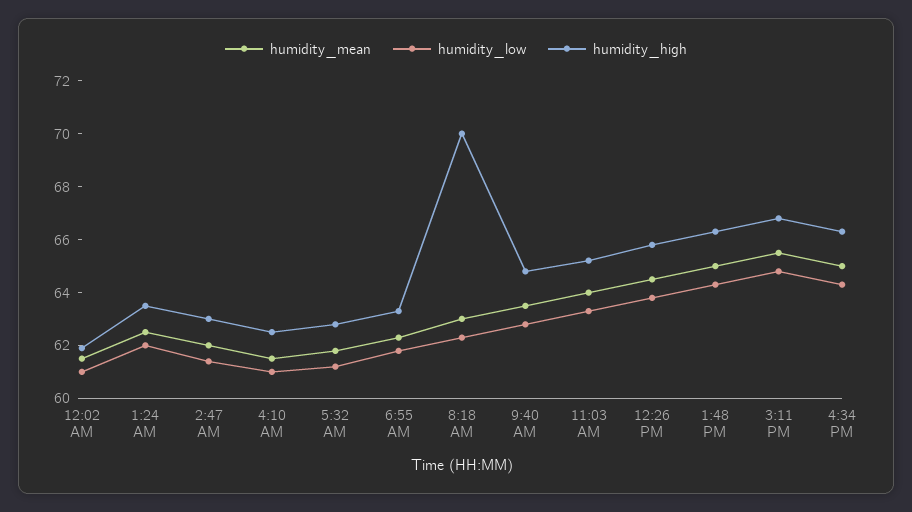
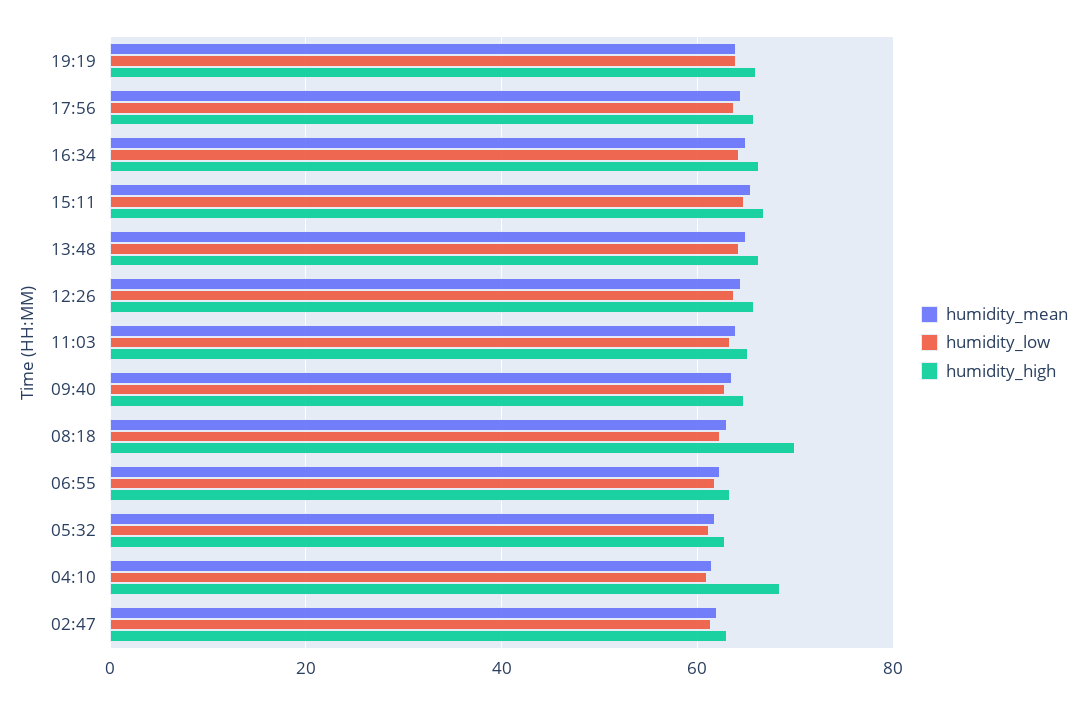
humidity_mean, 12:02 AM: 61.5 -> none
humidity_low, 12:02 AM: 61 -> none
humidity_high, 12:02 AM: 62 -> none
humidity_mean, 1:24 AM: 62.5 -> none
humidity_low, 1:24 AM: 62 -> none
humidity_high, 1:24 AM: 63.5 -> none
humidity_high, 4:10 AM: 62.5 -> 68
humidity_mean, 19:19: none -> 64
humidity_low, 19:19: none -> 64
humidity_high, 19:19: none -> 66
humidity_mean, 17:56: none -> 64
humidity_low, 17:56: none -> 64
humidity_high, 17:56: none -> 66

